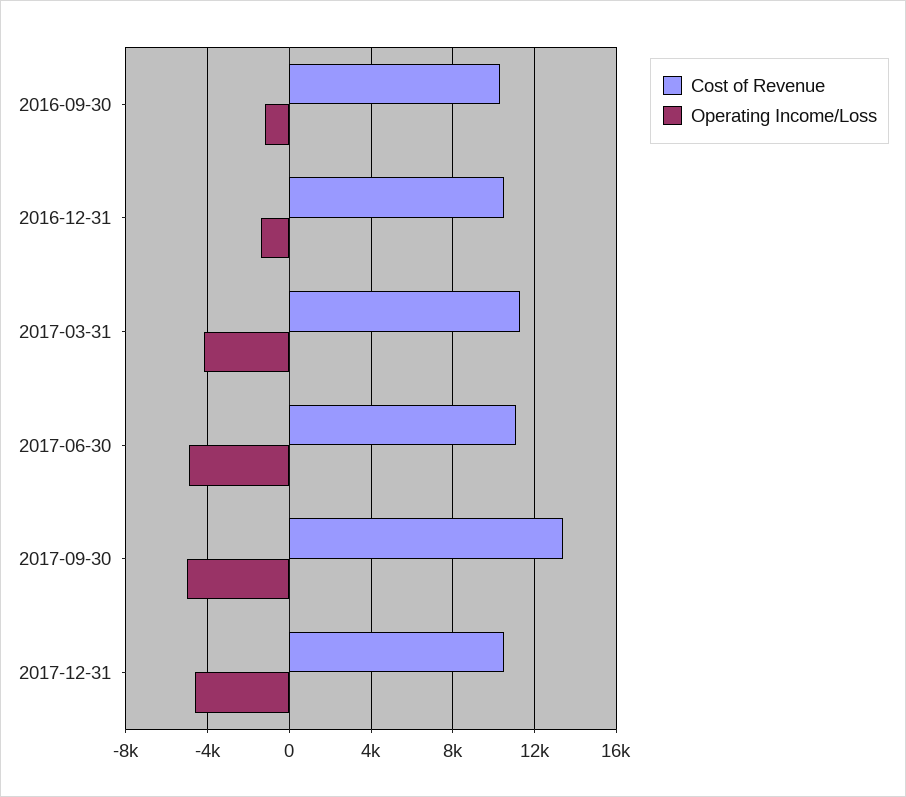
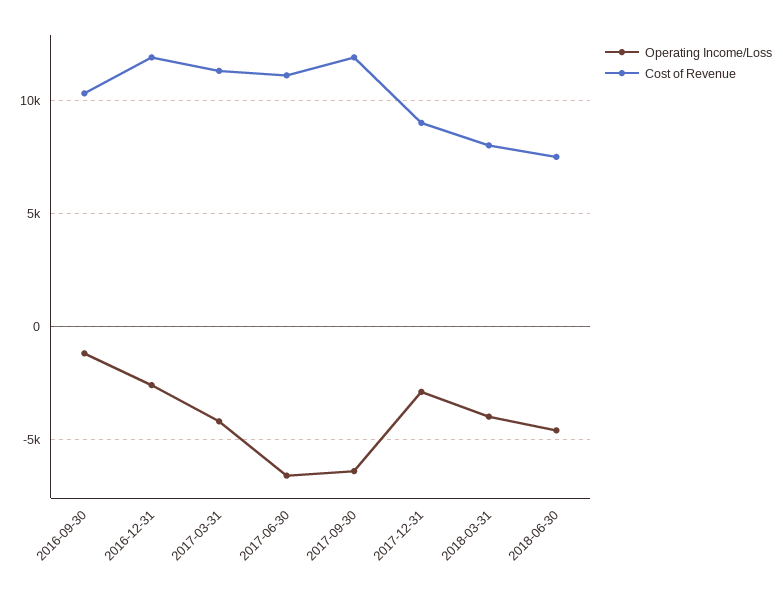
Cost of Revenue, 2016-12-31: 10500 -> 12000
Operating Income/Loss, 2016-12-31: -1500 -> -2500
Operating Income/Loss, 2017-06-30: -5000 -> -6500
Cost of Revenue, 2017-09-30: 13500 -> 12000
Operating Income/Loss, 2017-09-30: -5000 -> -6500
Cost of Revenue, 2017-12-31: 10500 -> 9000
Operating Income/Loss, 2017-12-31: -4500 -> -3000
Operating Income/Loss, 2018-03-31: none -> -4000
Cost of Revenue, 2018-03-31: none -> 8000
Operating Income/Loss, 2018-06-30: none -> -4500
Cost of Revenue, 2018-06-30: none -> 7500

